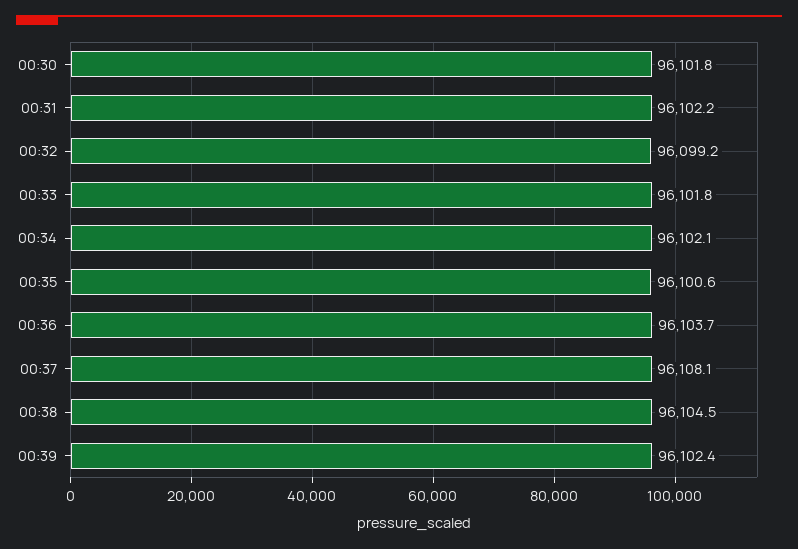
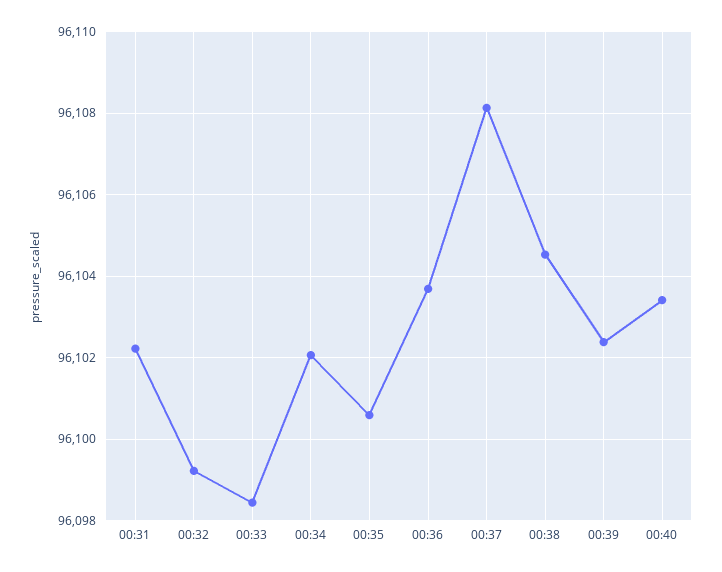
00:30: 96101.8 -> none
00:33: 96101.8 -> 96098.4
00:40: none -> 96103.4

